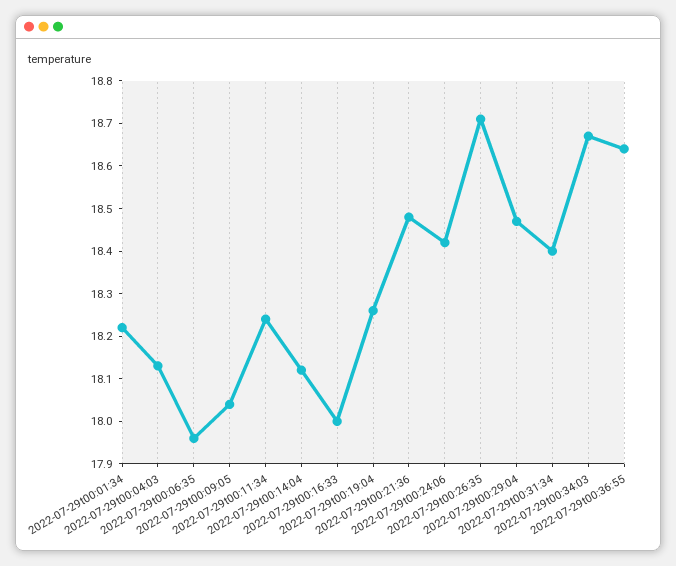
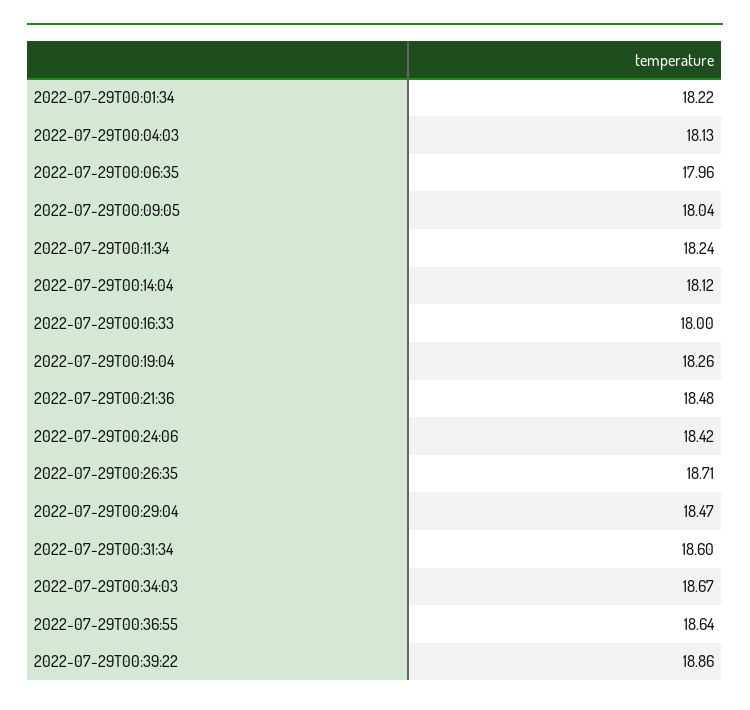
2022-07-29t00:31:34: 18.4 -> 18.6
2022-07-29T00:39:22: none -> 18.86

